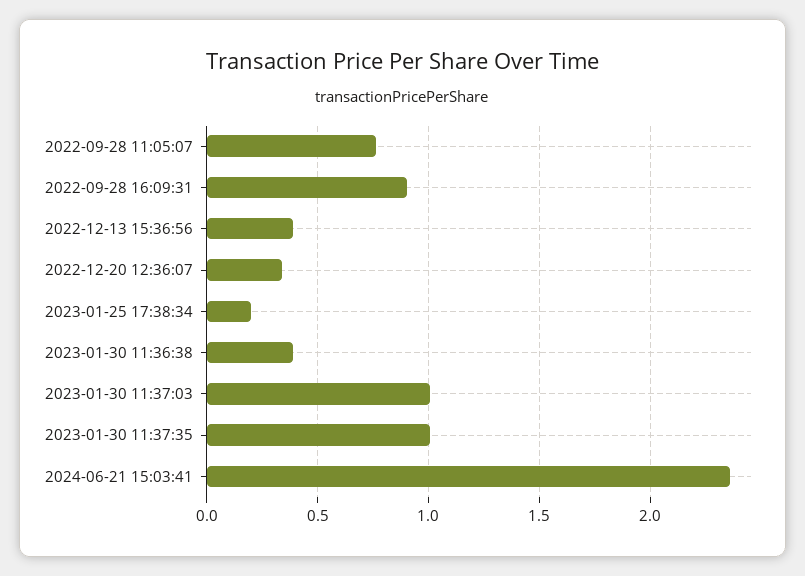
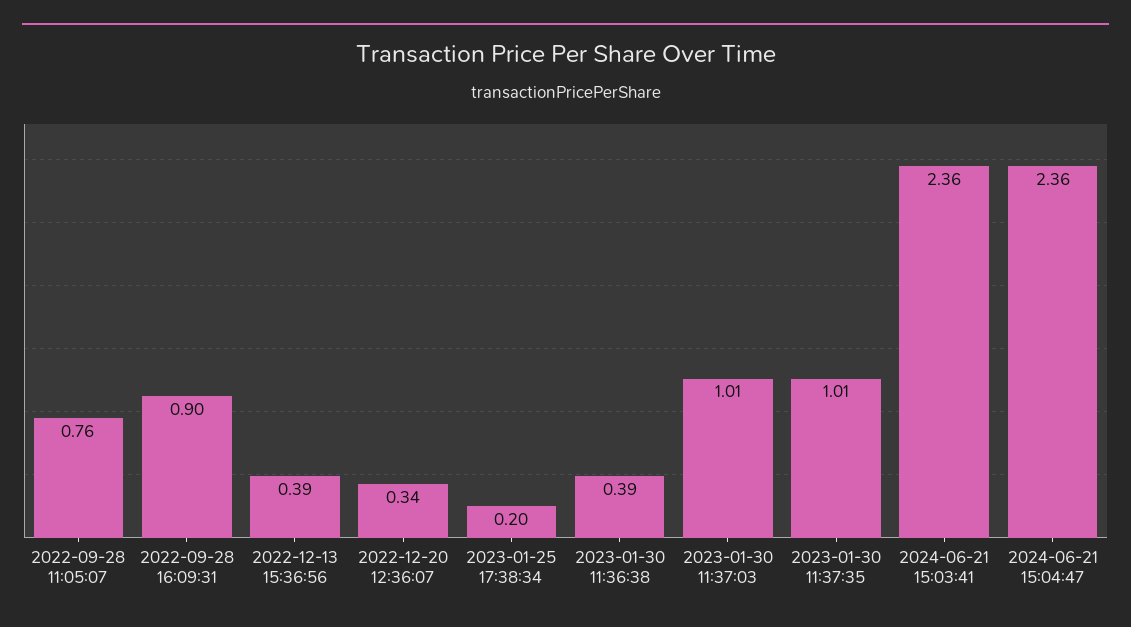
2024-06-21 15:04:47: none -> 2.36

